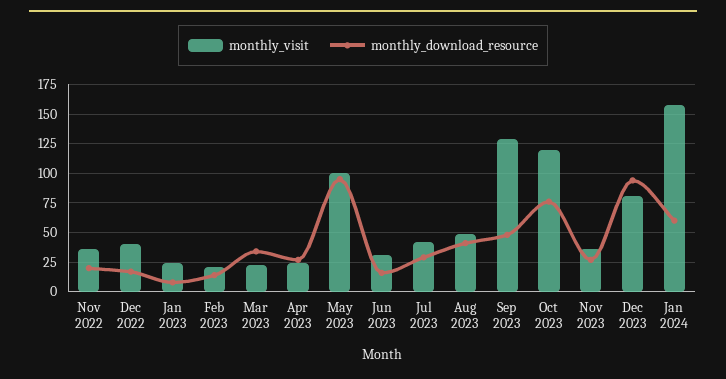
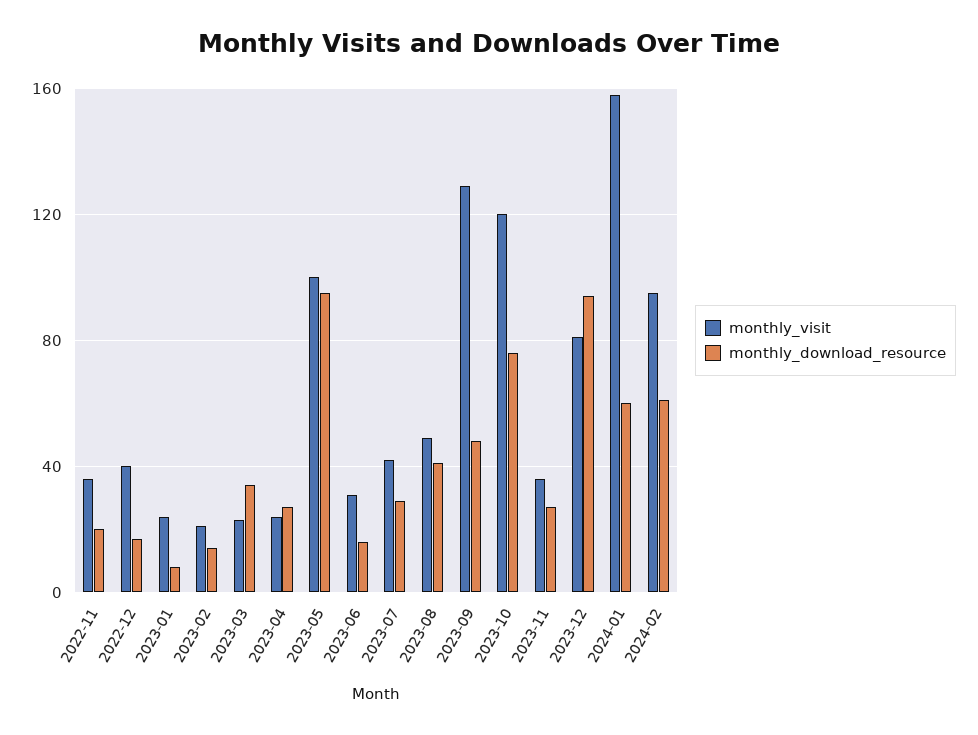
monthly_visit, 2024-02: none -> 95
monthly_download_resource, 2024-02: none -> 60

